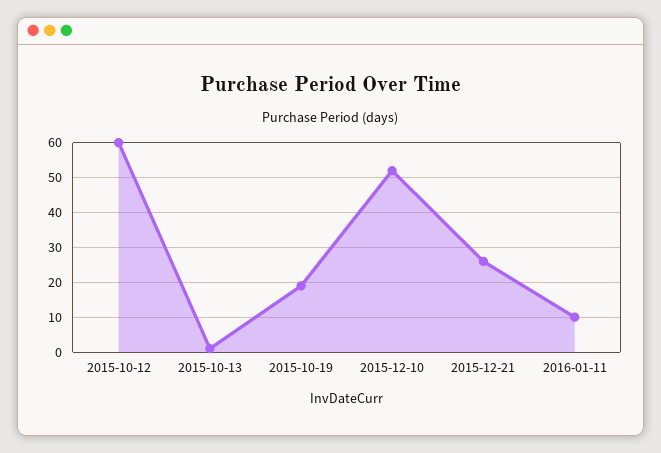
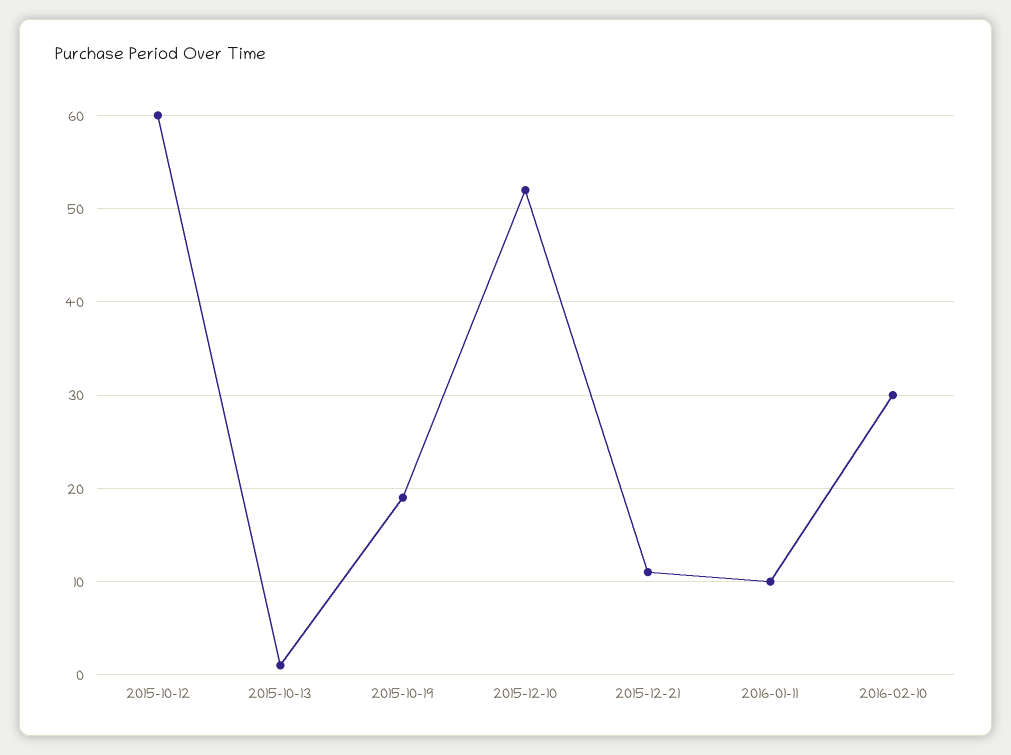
2015-12-21: 25 -> 11
2016-02-10: none -> 30

